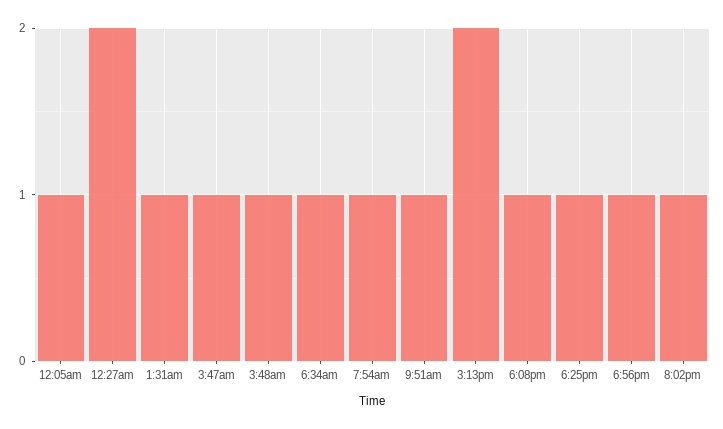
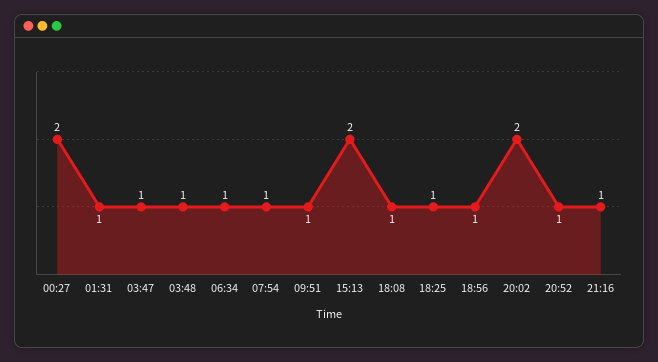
12:05am: 1 -> none
8:02pm: 1 -> 2
20:52: none -> 1
21:16: none -> 1

